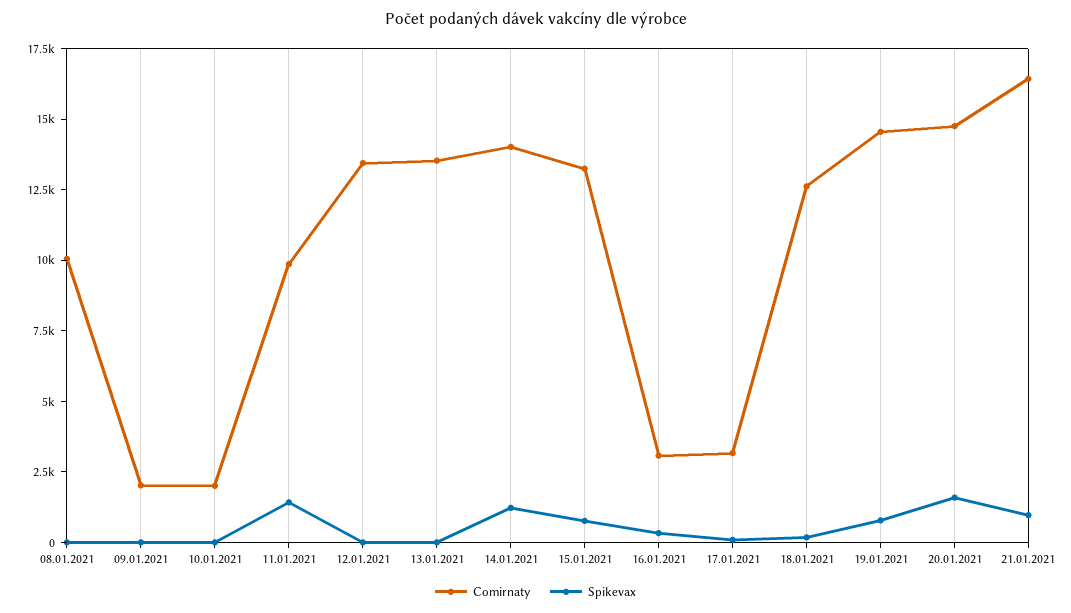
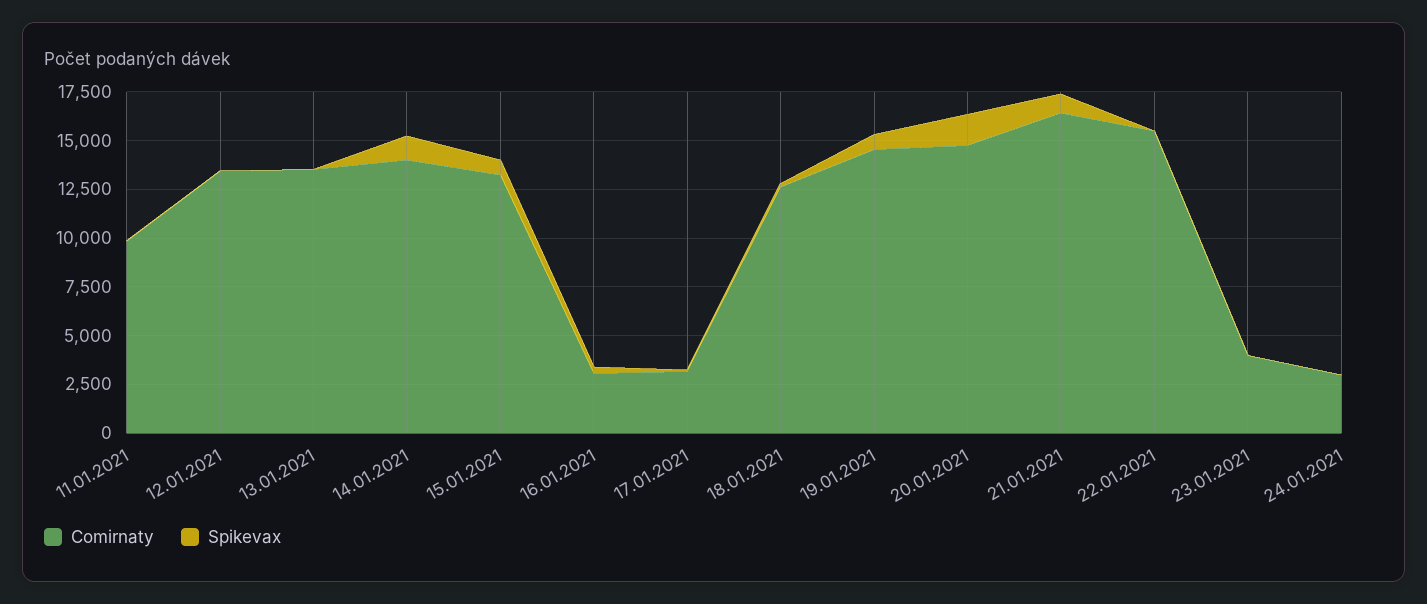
Comirnaty, 08.01.2021: 10000 -> none
Spikevax, 08.01.2021: 0 -> none
Comirnaty, 09.01.2021: 2000 -> none
Spikevax, 09.01.2021: 0 -> none
Comirnaty, 10.01.2021: 2000 -> none
Spikevax, 10.01.2021: 0 -> none
Spikevax, 11.01.2021: 1500 -> 0
Comirnaty, 22.01.2021: none -> 15500
Spikevax, 22.01.2021: none -> 0
Comirnaty, 23.01.2021: none -> 4000
Spikevax, 23.01.2021: none -> 0
Comirnaty, 24.01.2021: none -> 3000
Spikevax, 24.01.2021: none -> 0

